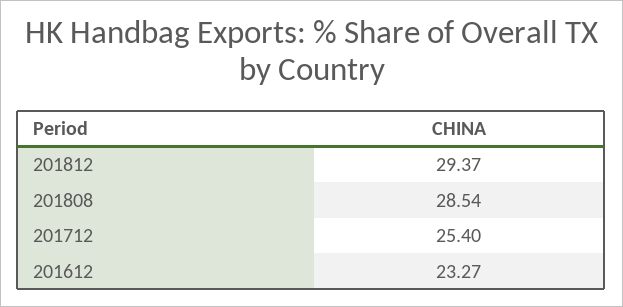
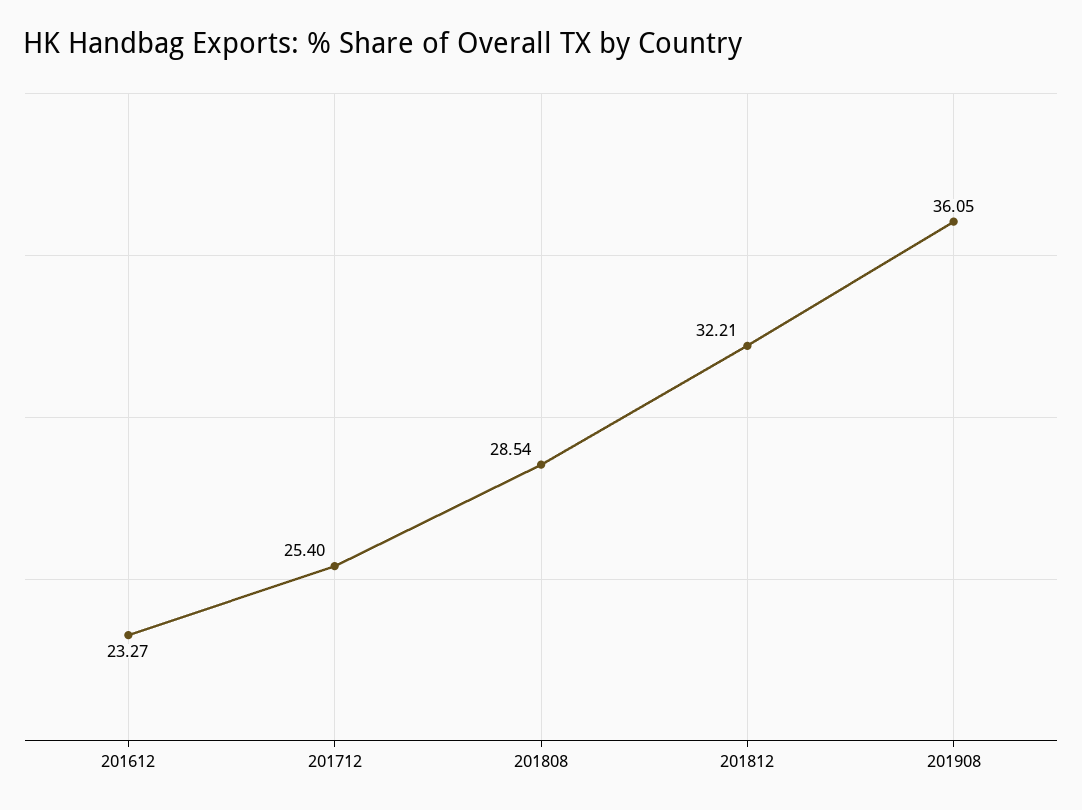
201812: 29.37 -> 32.21
201908: none -> 36.05

